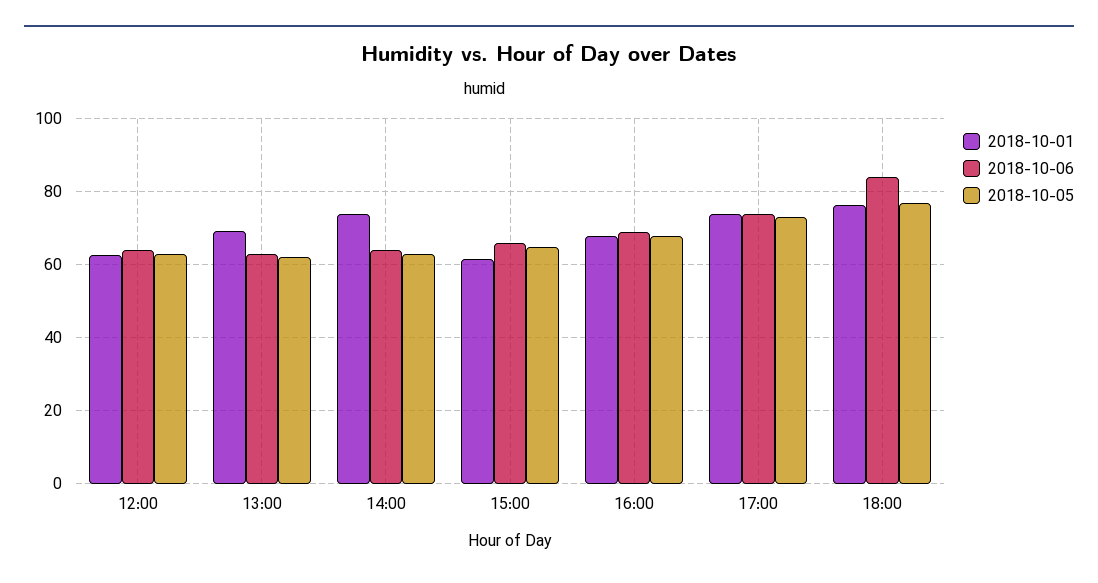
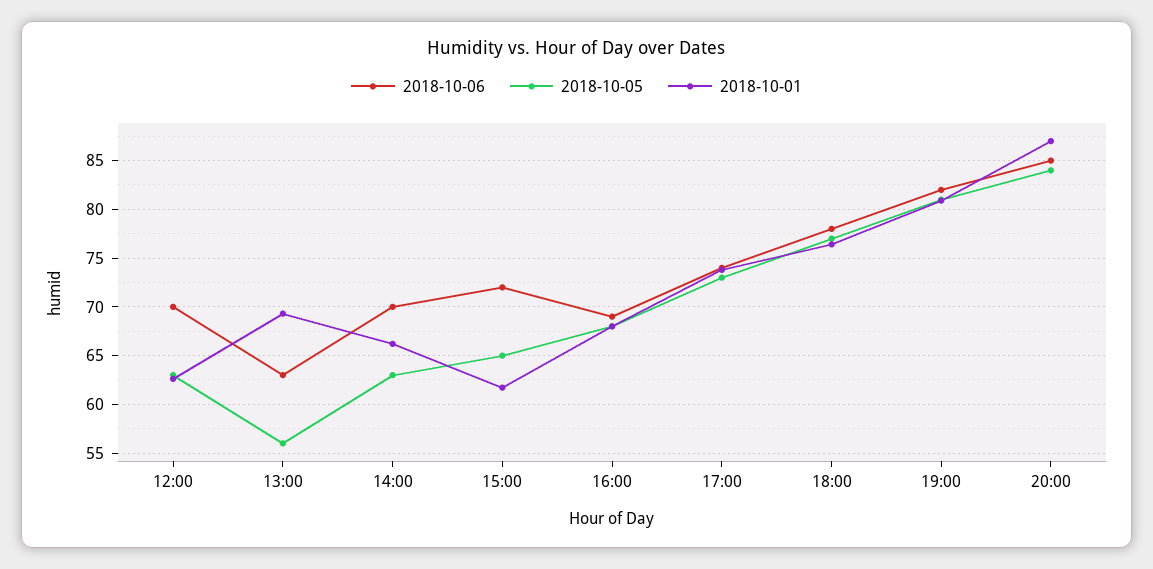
2018-10-06, 12:00: 64 -> 70
2018-10-05, 13:00: 62 -> 56
2018-10-01, 14:00: 74 -> 66
2018-10-06, 14:00: 64 -> 70
2018-10-06, 15:00: 66 -> 72
2018-10-06, 18:00: 84 -> 78
2018-10-06, 19:00: none -> 82
2018-10-05, 19:00: none -> 81
2018-10-01, 19:00: none -> 81
2018-10-06, 20:00: none -> 85
2018-10-05, 20:00: none -> 84
2018-10-01, 20:00: none -> 87

